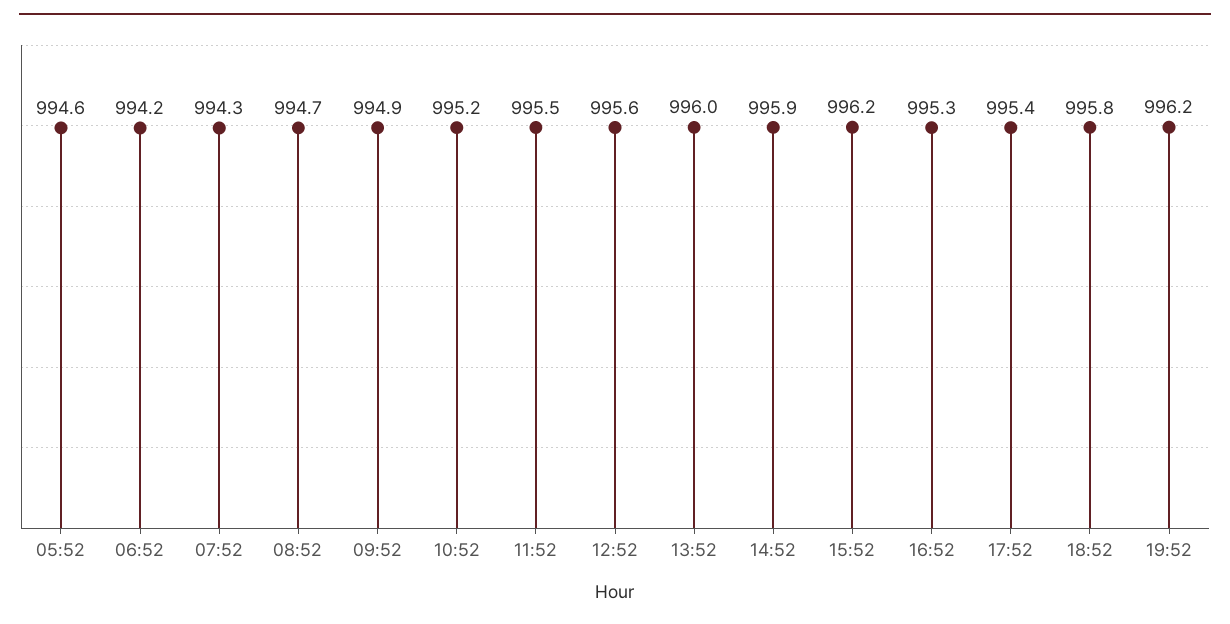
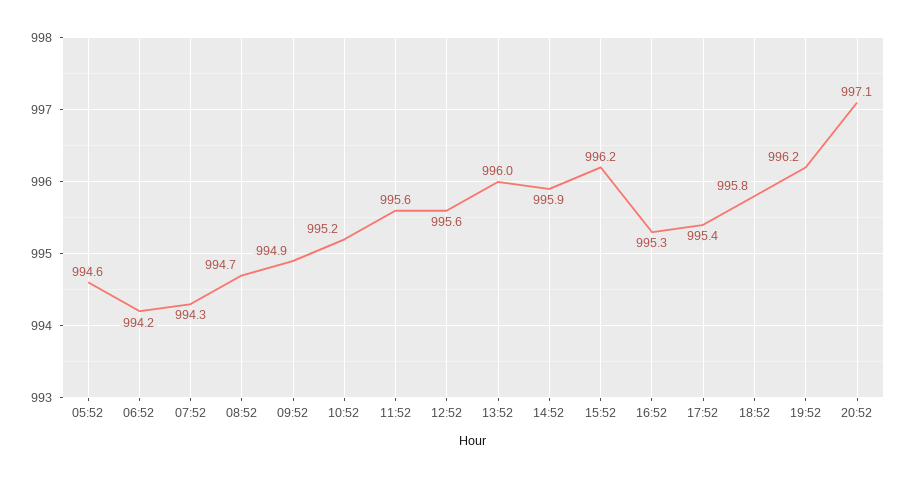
11:52: 995.5 -> 995.6
20:52: none -> 997.1

